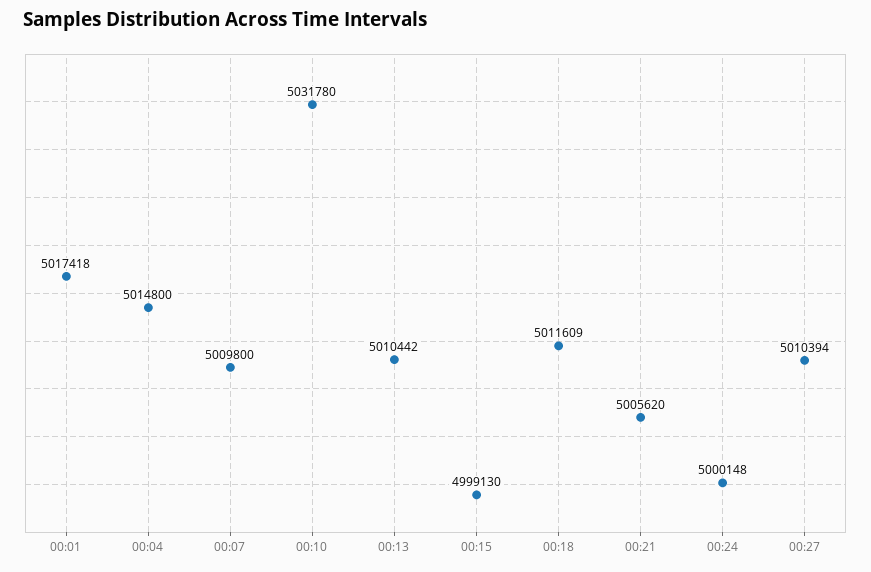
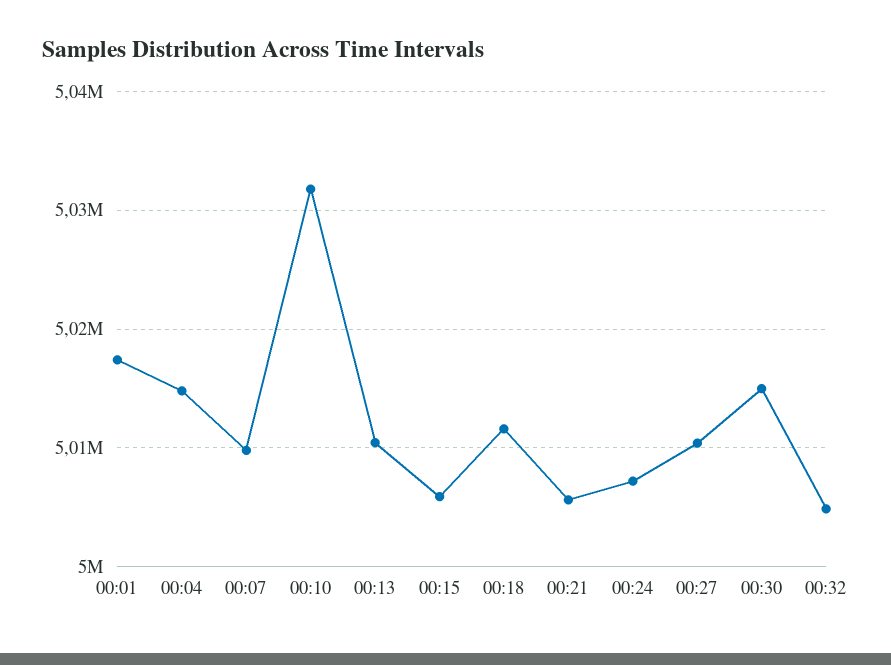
00:15: 4999130 -> 5006000
00:24: 5000148 -> 5007000
00:30: none -> 5015000
00:32: none -> 5005000

